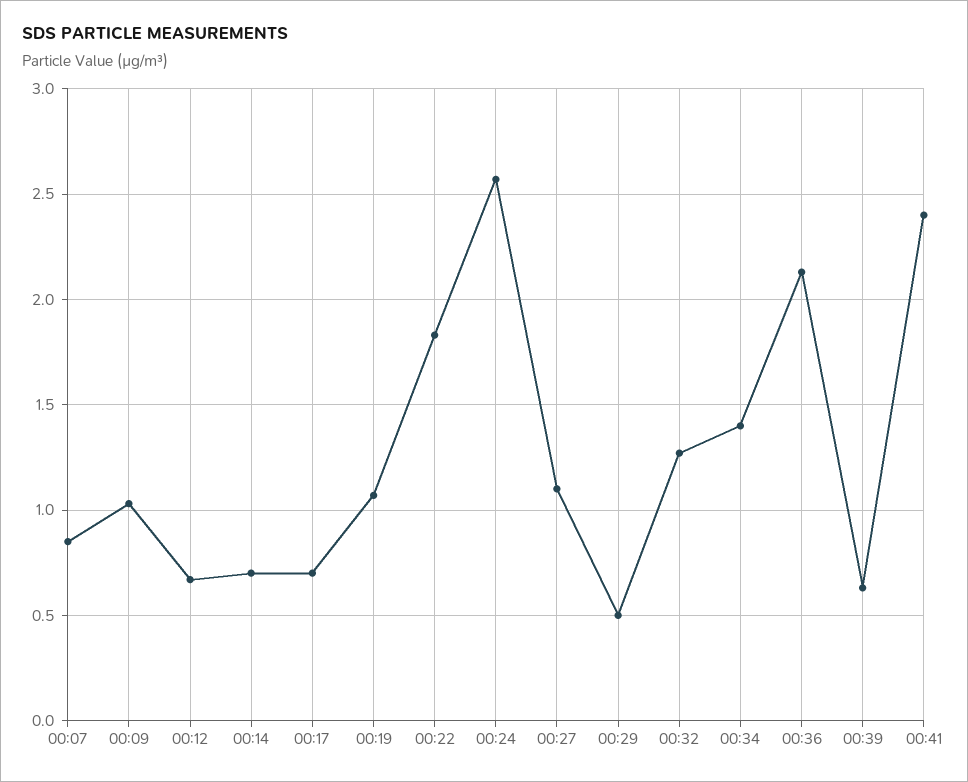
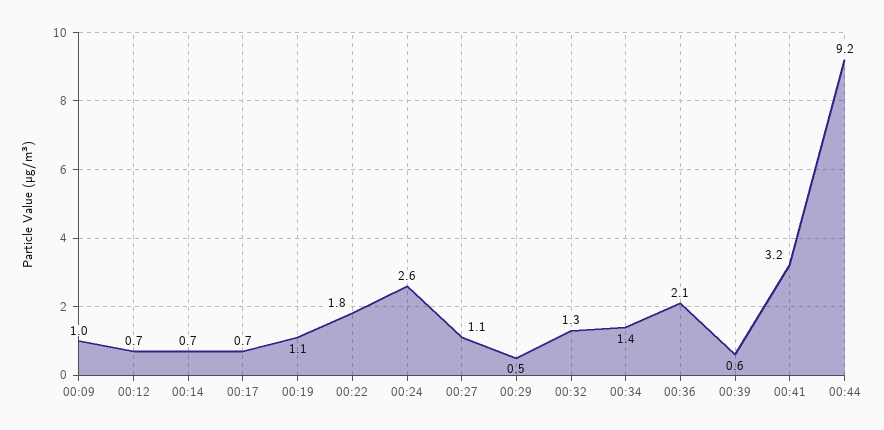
00:07: 0.85 -> none
00:41: 2.4 -> 3.2
00:44: none -> 9.2

